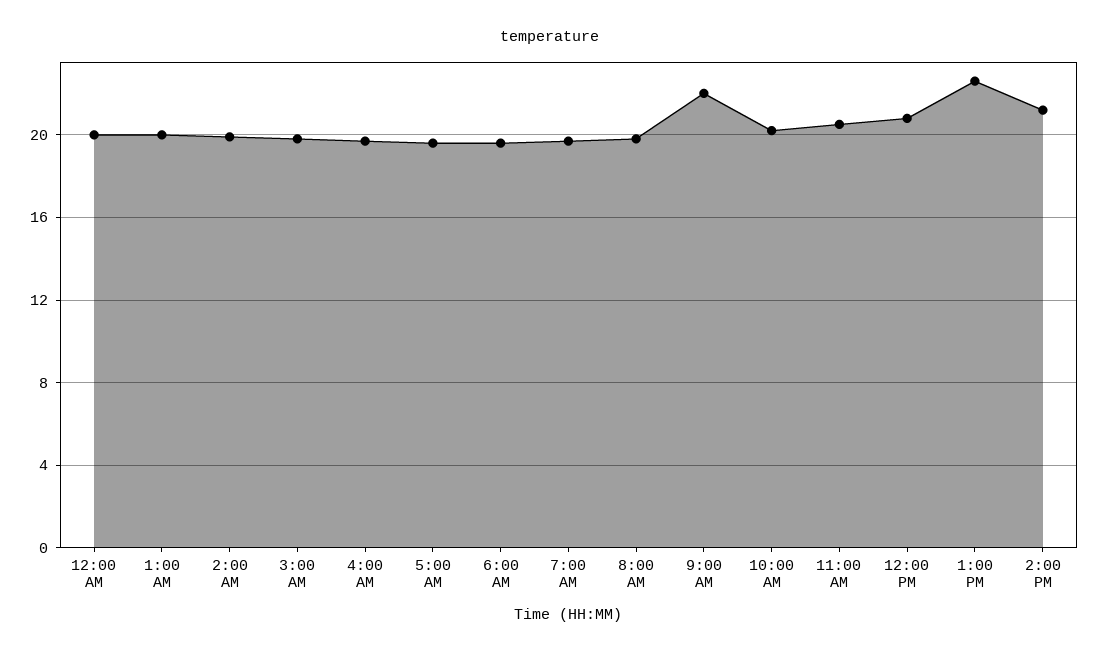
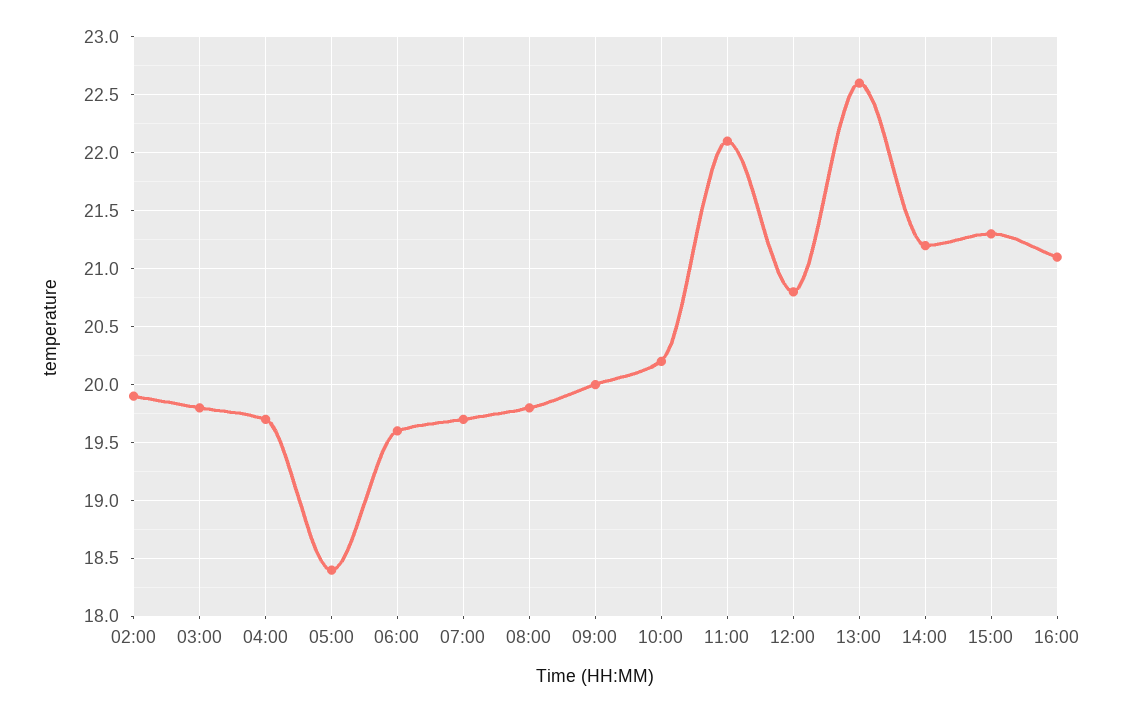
12:00 AM: 20 -> none
1:00 AM: 20 -> none
5:00 AM: 19.5 -> 18.4
9:00 AM: 22 -> 20
11:00 AM: 20.5 -> 22.1
15:00: none -> 21.3
16:00: none -> 21.1

